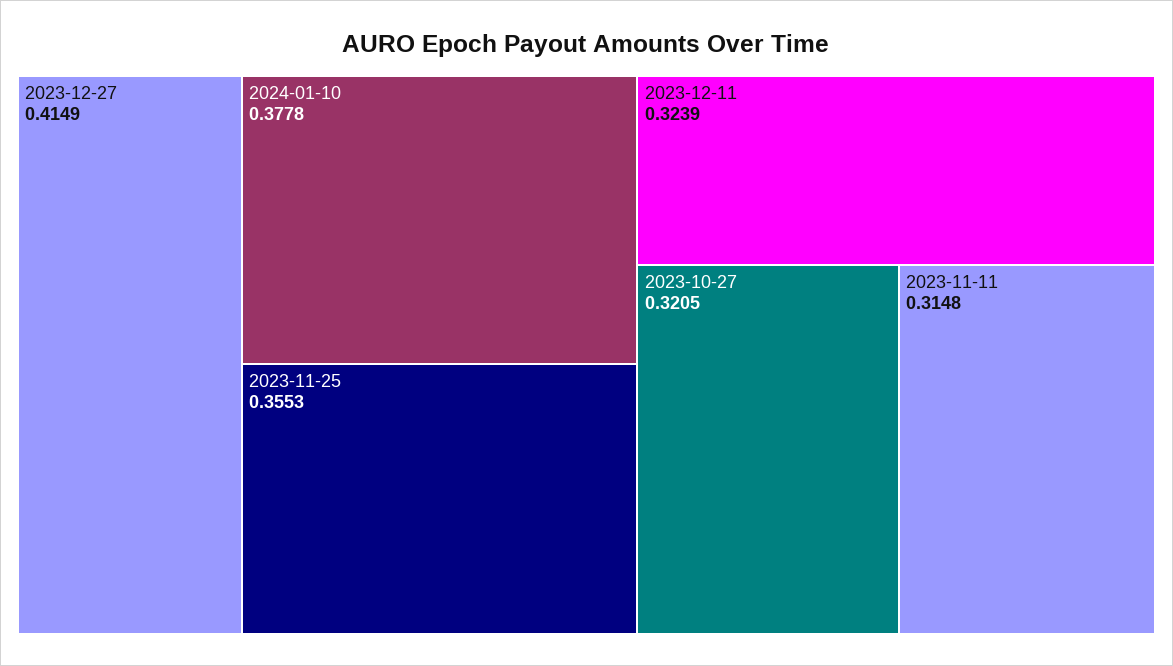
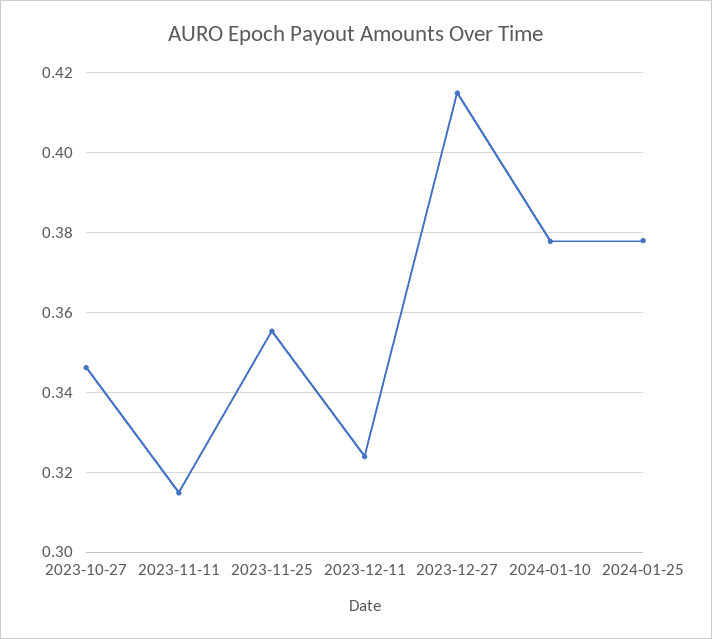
2023-10-27: 0.3205 -> 0.346
2024-01-25: none -> 0.378

